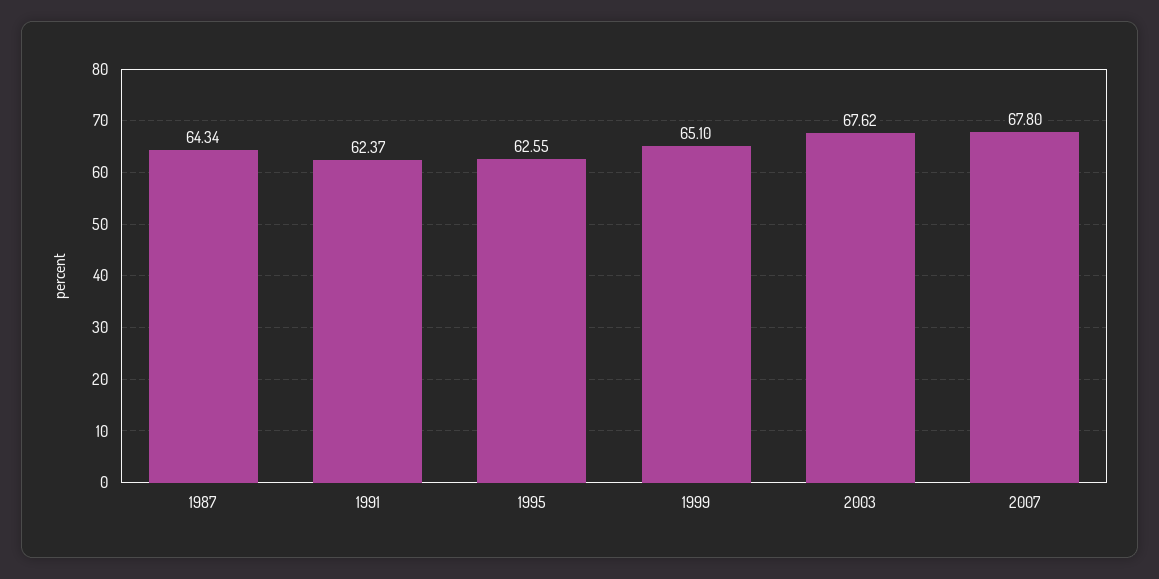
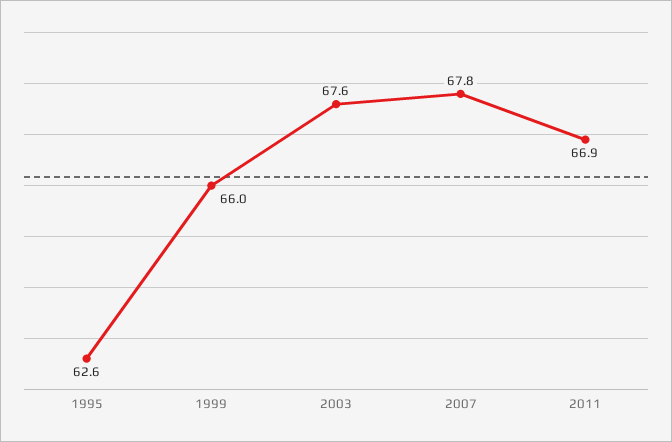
1987: 64.34 -> none
1991: 62.37 -> none
1999: 65.1 -> 66
2011: none -> 66.9

